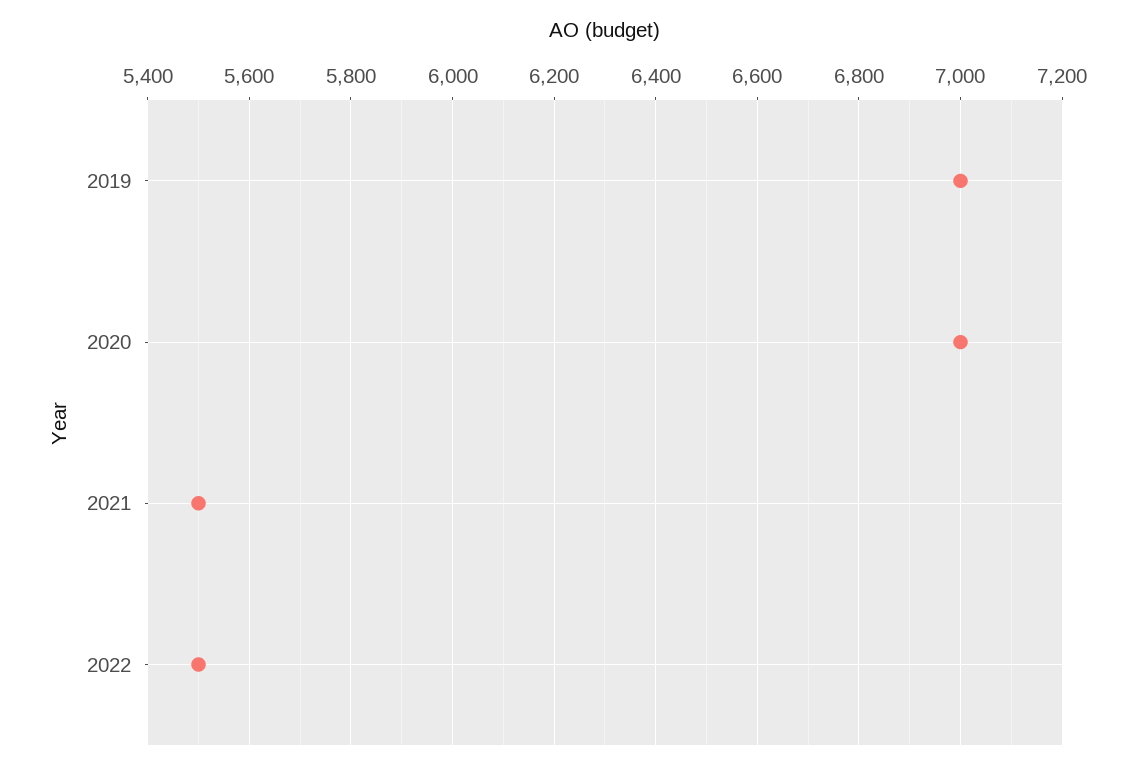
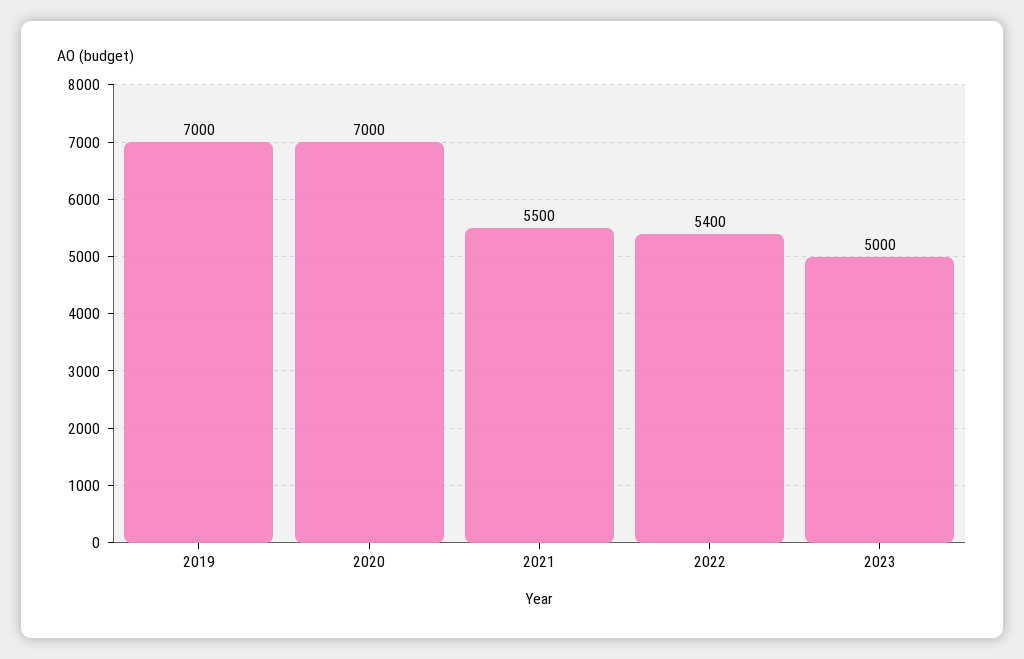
2022: 5500 -> 5400
2023: none -> 5000

